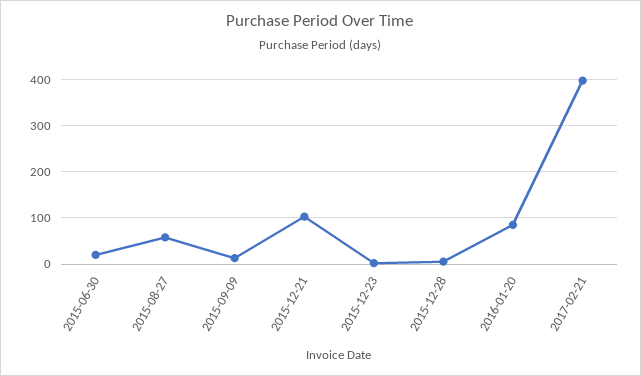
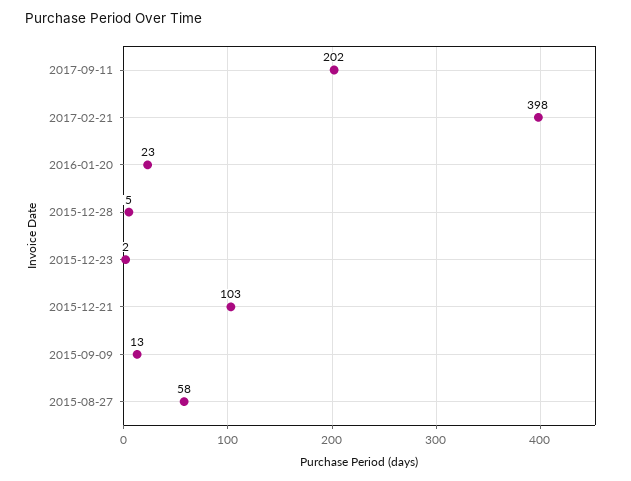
2015-06-30: 20 -> none
2016-01-20: 80 -> 23
2017-09-11: none -> 202

